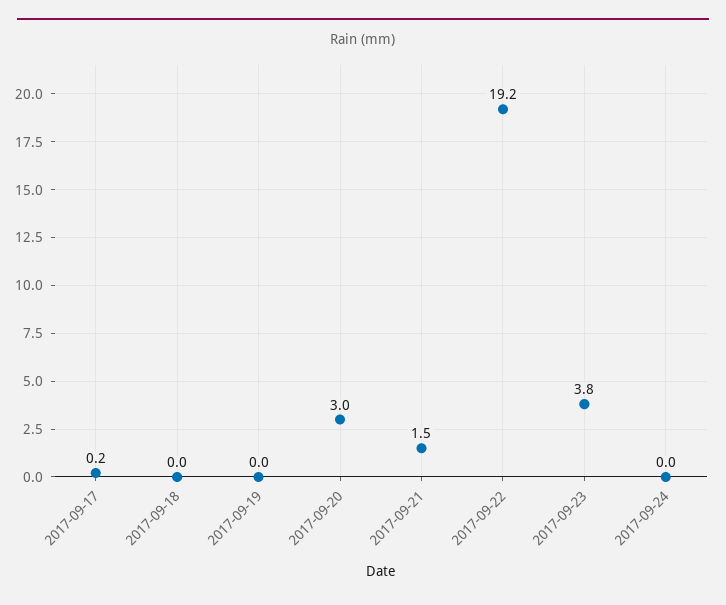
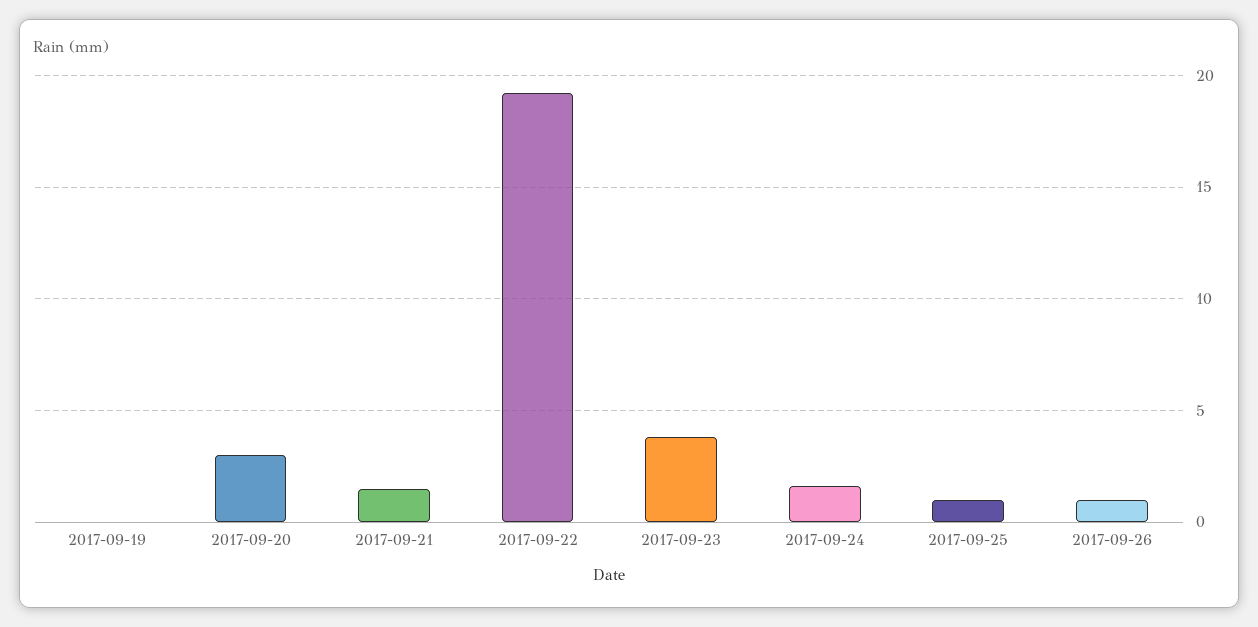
2017-09-17: 0.2 -> none
2017-09-18: 0 -> none
2017-09-24: 0 -> 1.5
2017-09-25: none -> 1
2017-09-26: none -> 1

